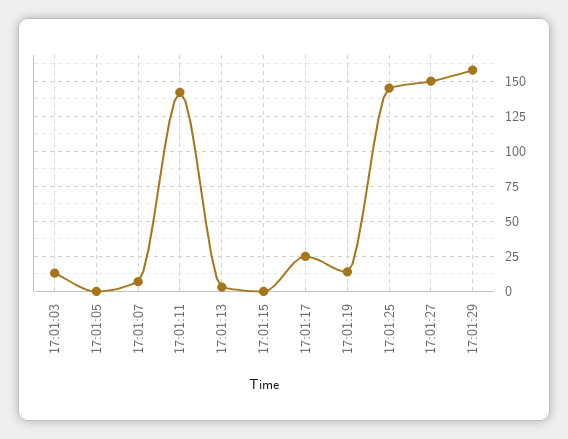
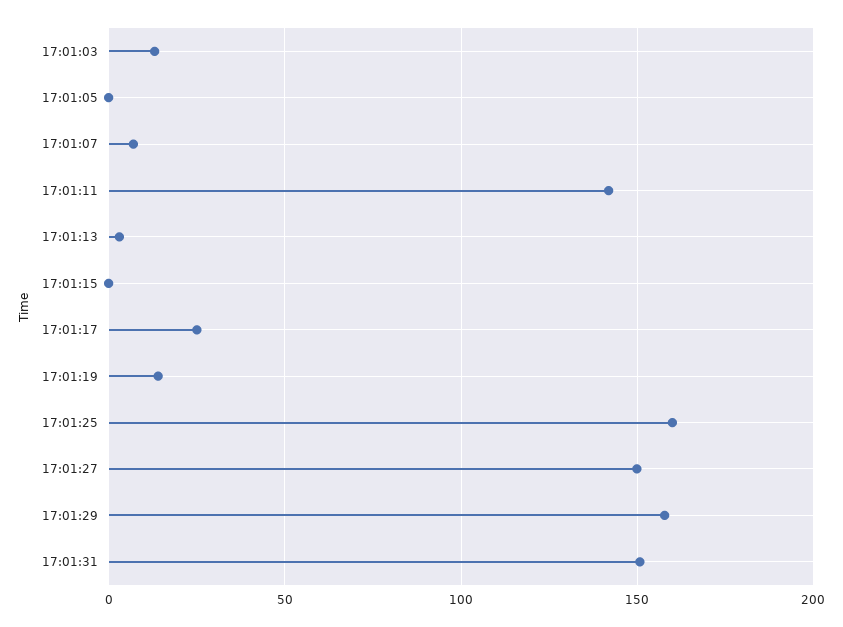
17:01:25: 145 -> 160
17:01:31: none -> 150

